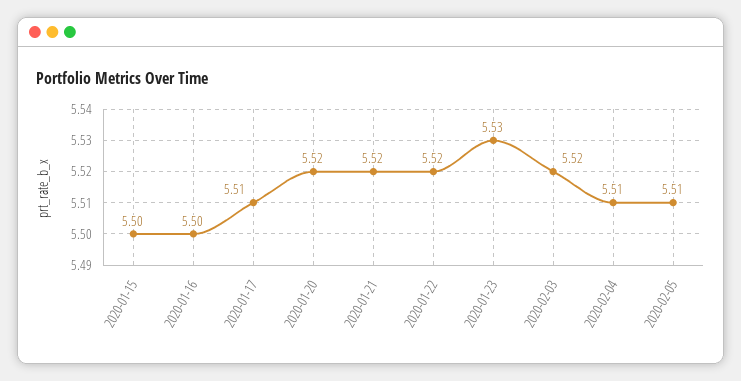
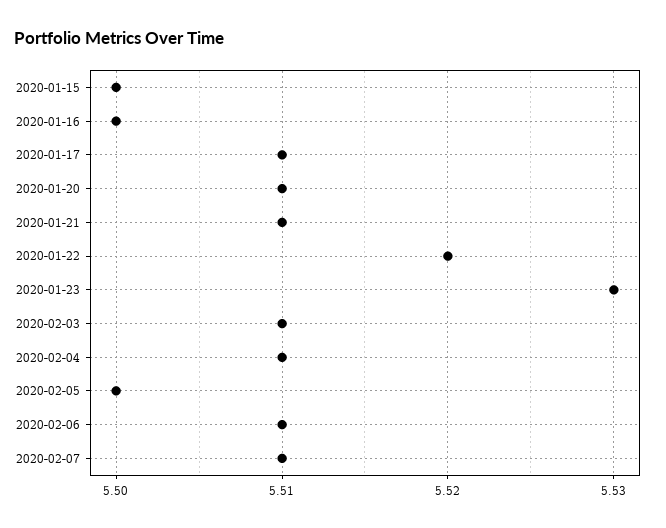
2020-01-20: 5.52 -> 5.51
2020-01-21: 5.52 -> 5.51
2020-02-03: 5.52 -> 5.51
2020-02-05: 5.51 -> 5.5
2020-02-06: none -> 5.51
2020-02-07: none -> 5.51

